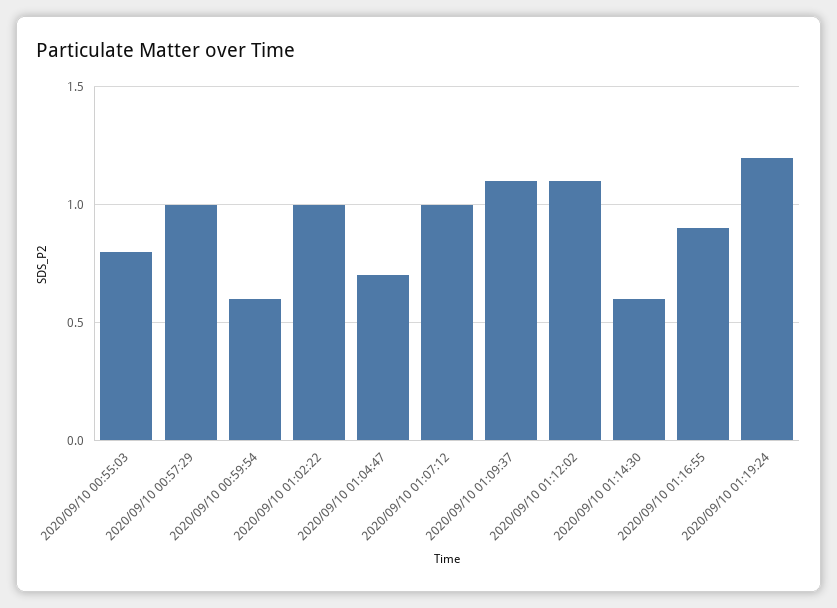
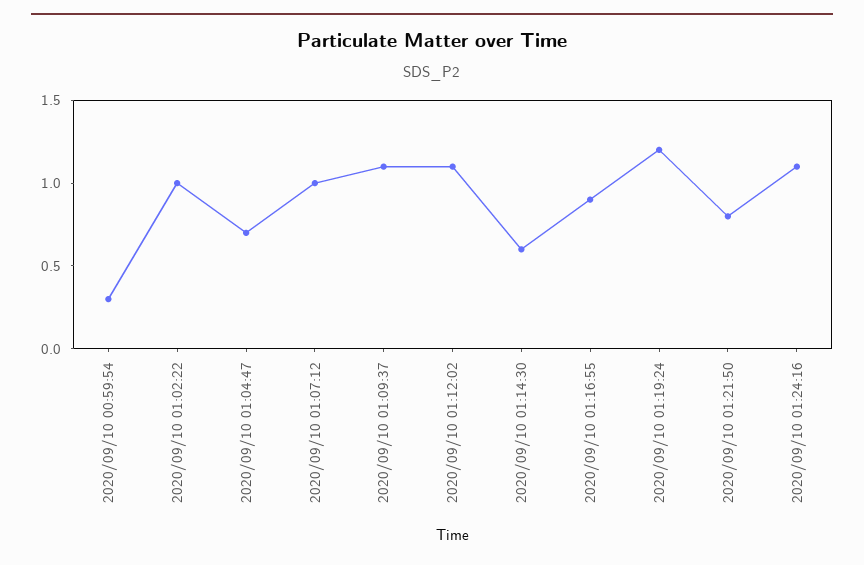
2020/09/10 00:55:03: 0.8 -> none
2020/09/10 00:57:29: 1 -> none
2020/09/10 00:59:54: 0.6 -> 0.3
2020/09/10 01:21:50: none -> 0.8
2020/09/10 01:24:16: none -> 1.1

